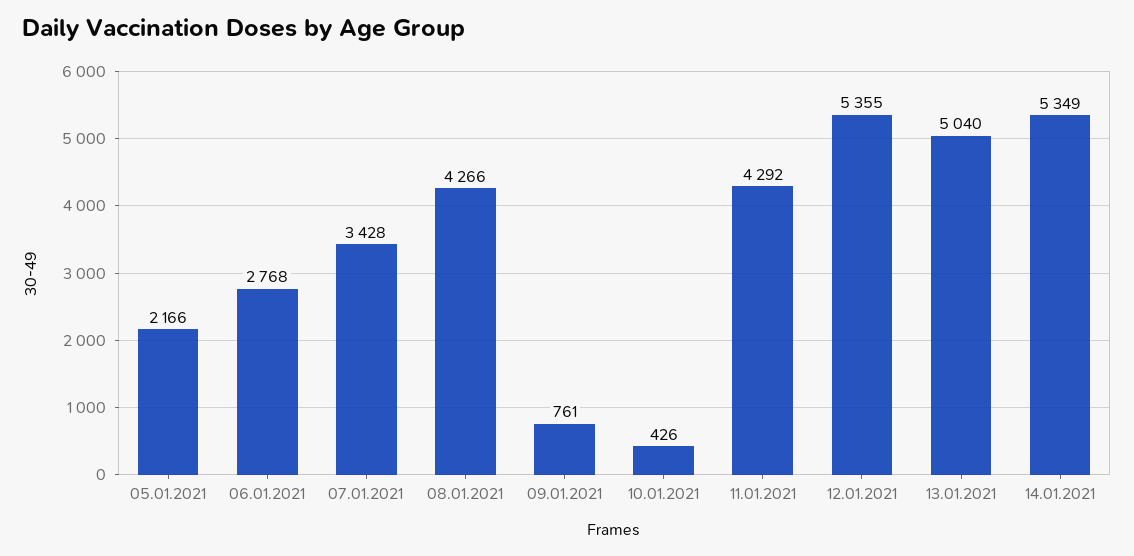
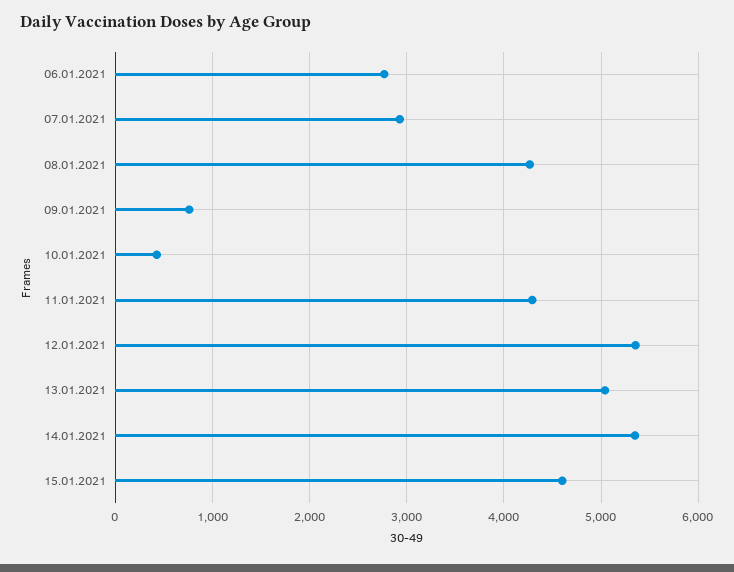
05.01.2021: 2166 -> none
07.01.2021: 3428 -> 2900
15.01.2021: none -> 4600

